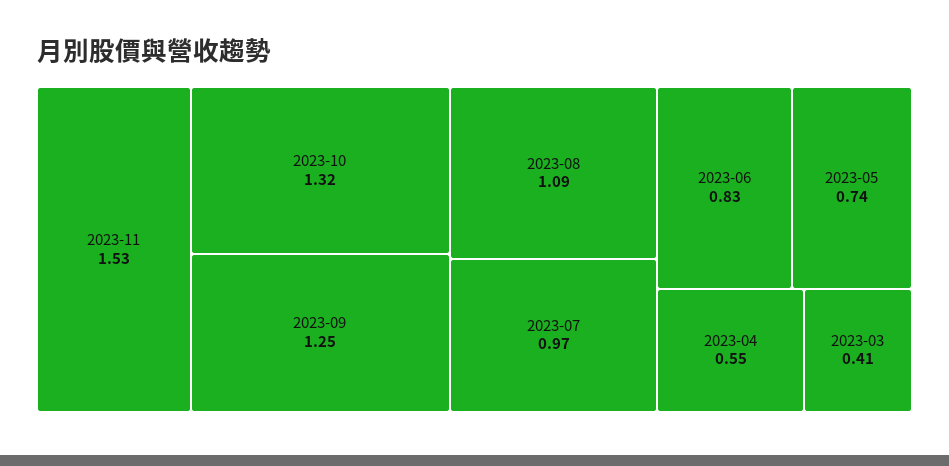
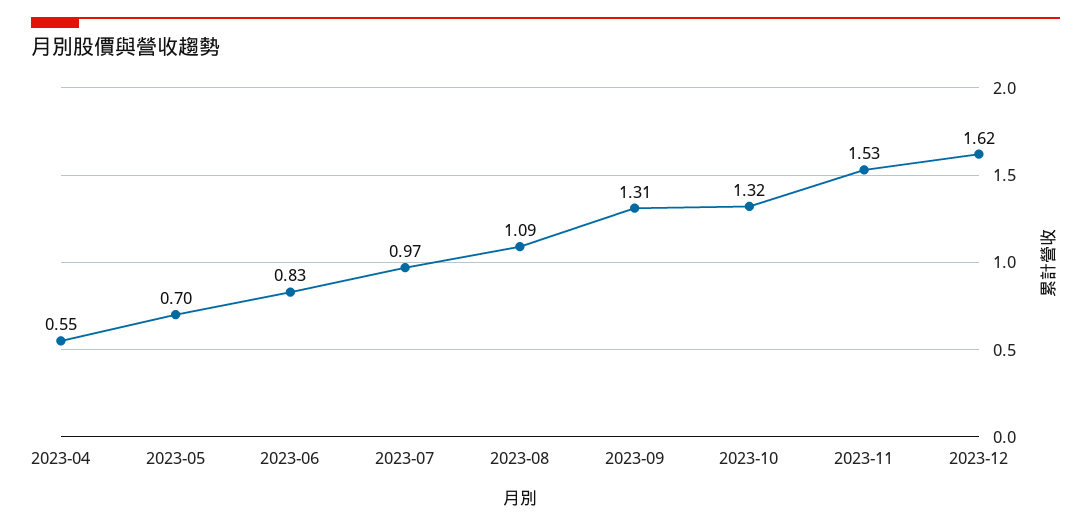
2023-09: 1.25 -> 1.31
2023-05: 0.74 -> 0.7
2023-03: 0.41 -> none
2023-12: none -> 1.62

